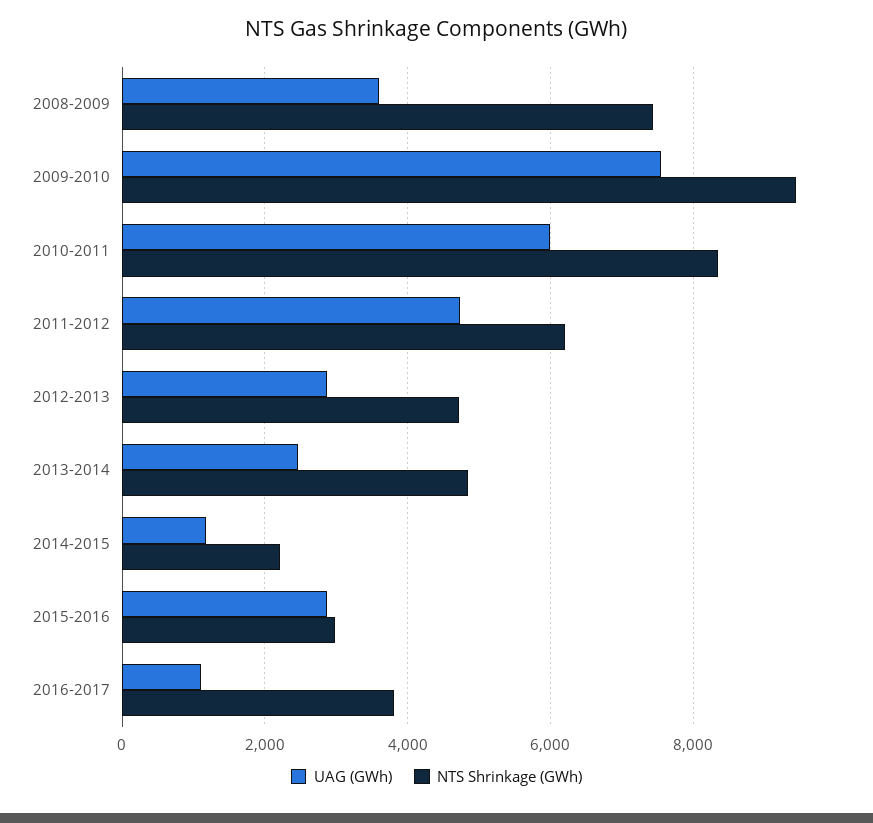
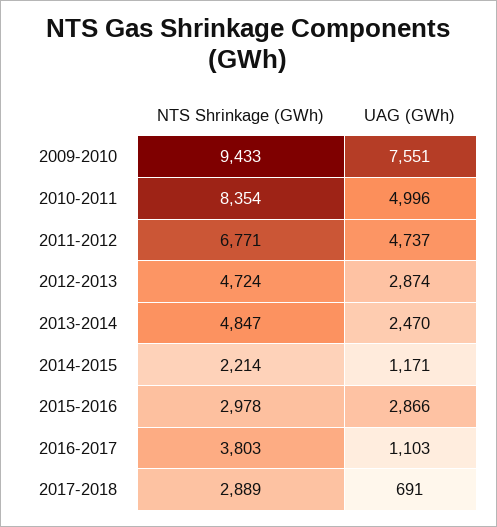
UAG (GWh), 2008-2009: 3600 -> none
NTS Shrinkage (GWh), 2008-2009: 7400 -> none
UAG (GWh), 2010-2011: 6000 -> 4996
NTS Shrinkage (GWh), 2011-2012: 6200 -> 6771
NTS Shrinkage (GWh), 2017-2018: none -> 2889
UAG (GWh), 2017-2018: none -> 691

